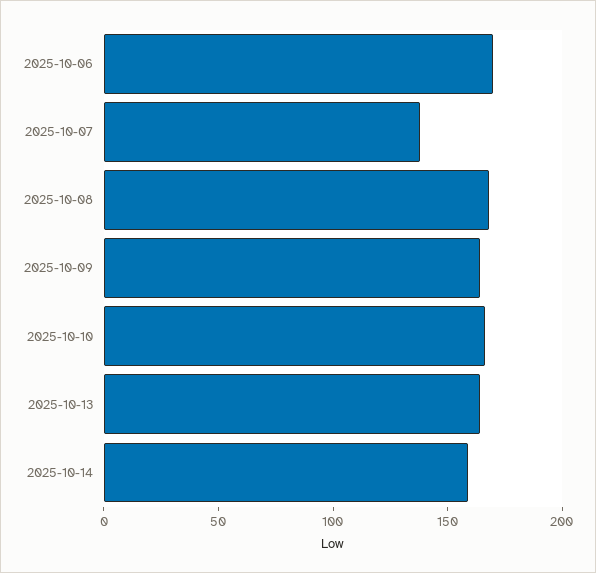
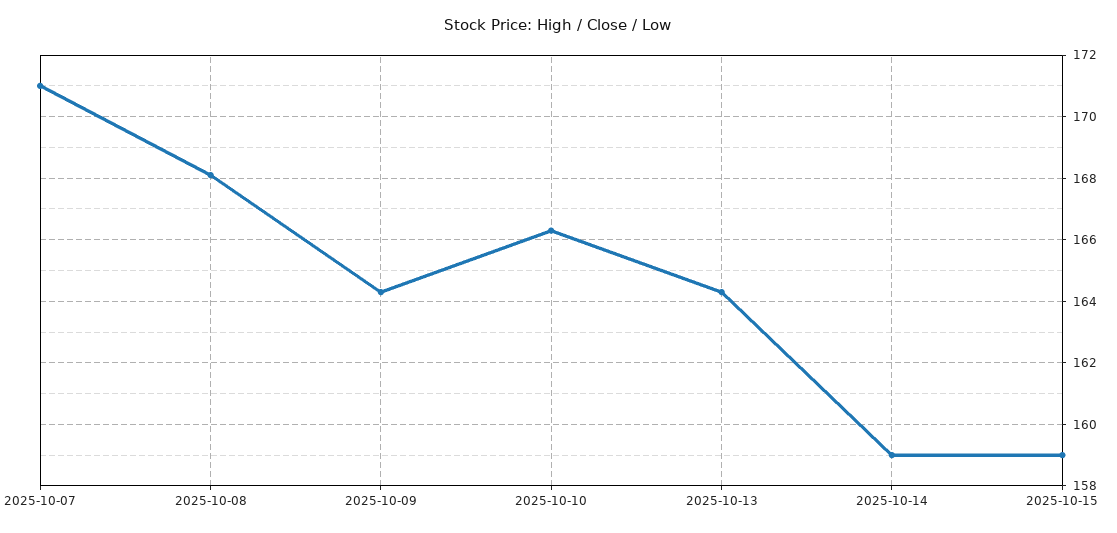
2025-10-06: 170 -> none
2025-10-07: 140 -> 171
2025-10-15: none -> 159

